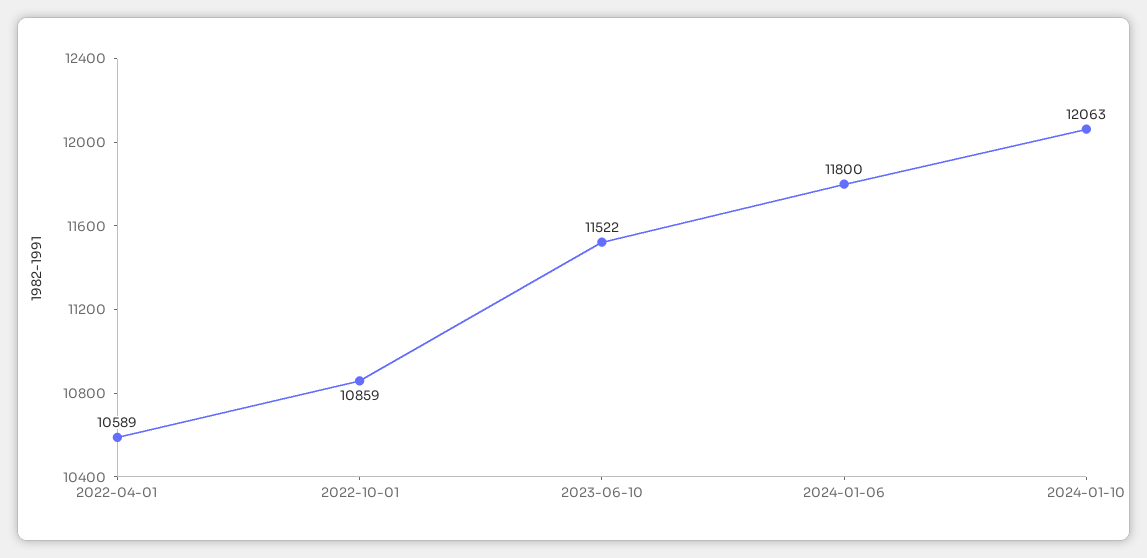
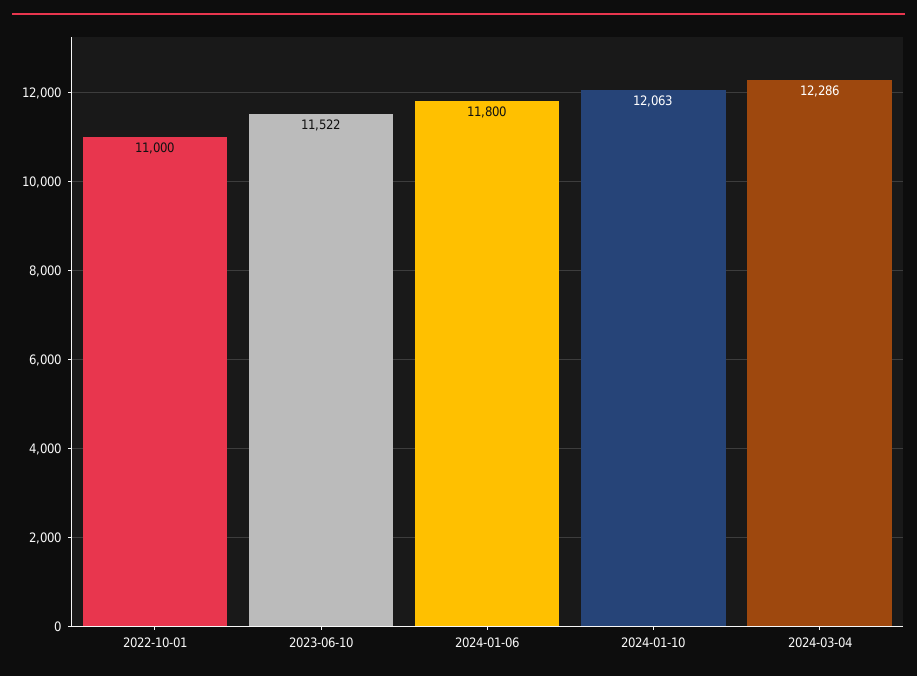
2022-04-01: 10589 -> none
2022-10-01: 10859 -> 11000
2024-03-04: none -> 12286

